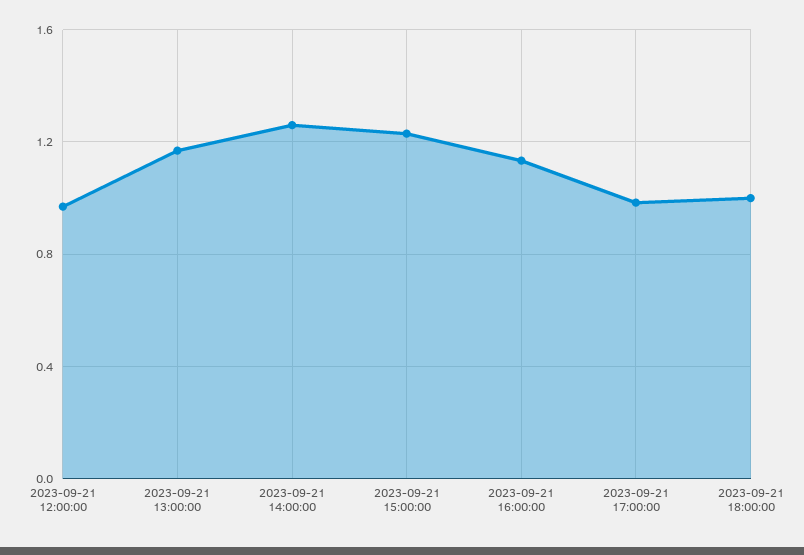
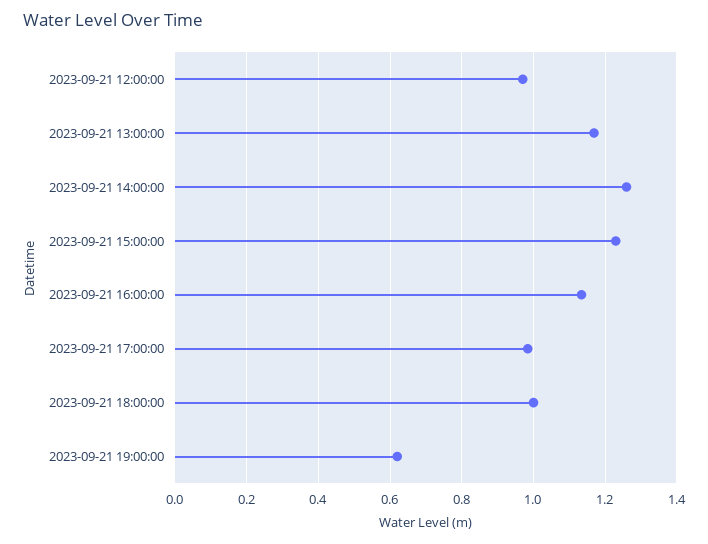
2023-09-21 19:00:00: none -> 0.62

